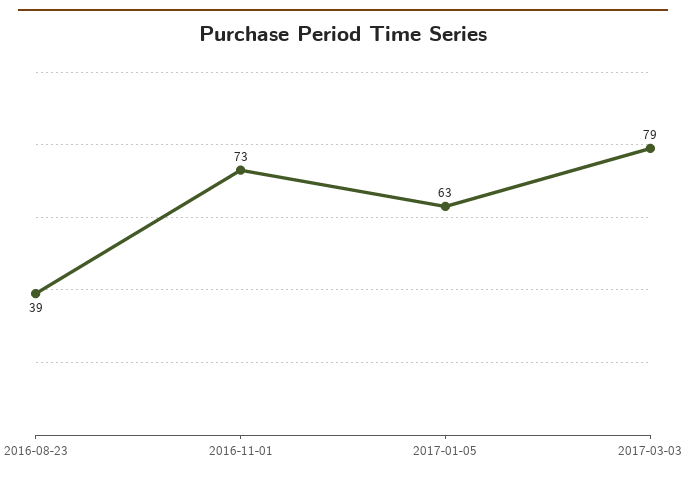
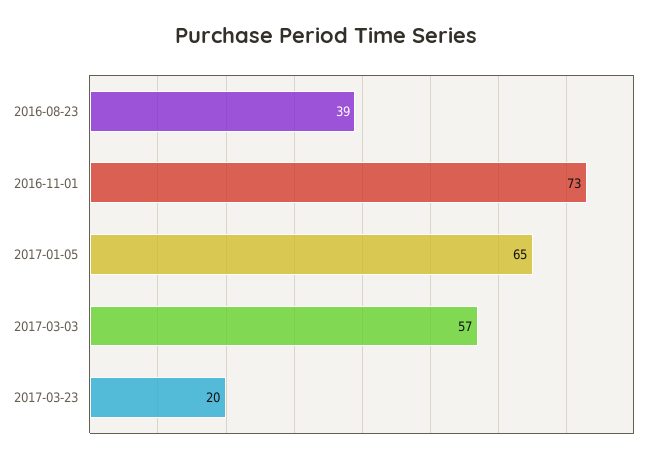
2017-01-05: 63 -> 65
2017-03-03: 79 -> 57
2017-03-23: none -> 20

